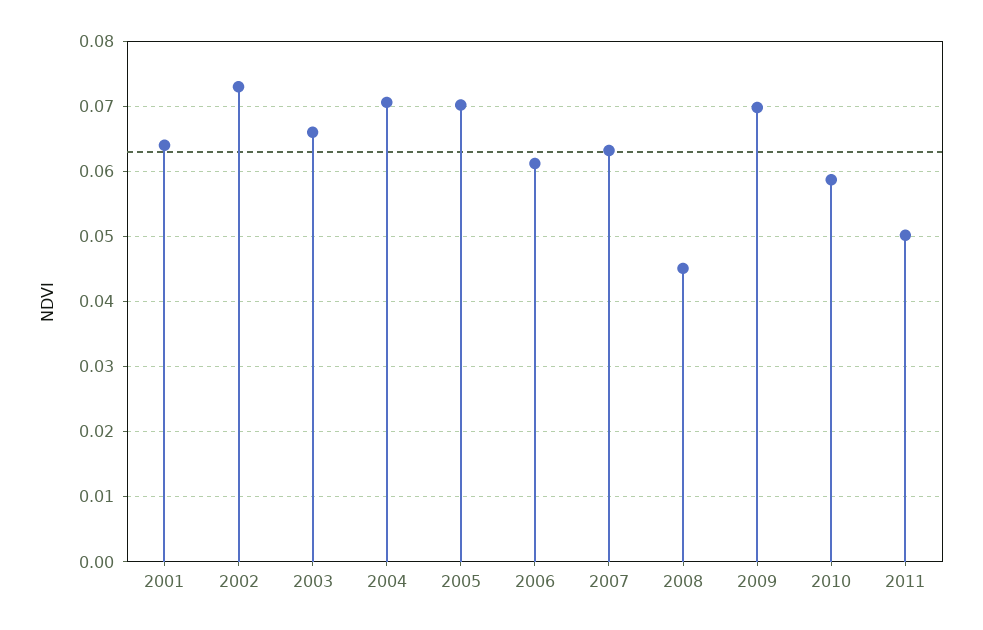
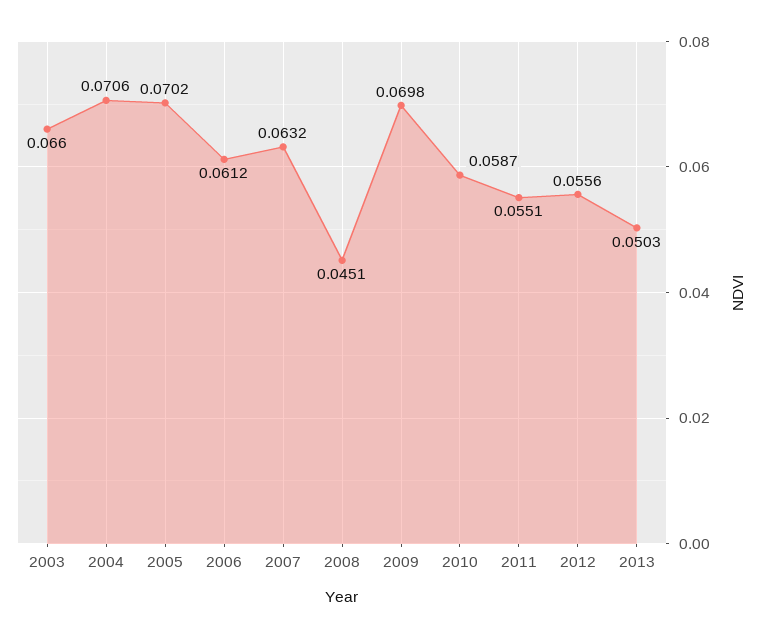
2001: 0.064 -> none
2002: 0.073 -> none
2011: 0.05 -> 0.0551
2012: none -> 0.0556
2013: none -> 0.0503

